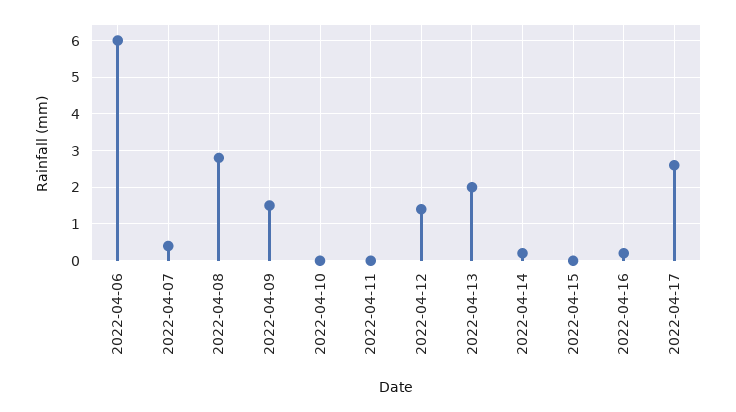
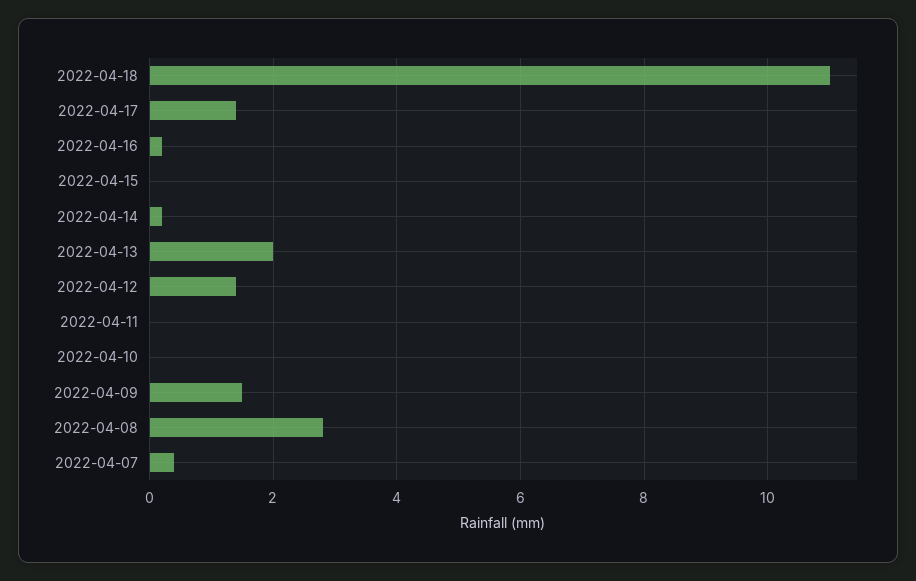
2022-04-06: 6 -> none
2022-04-17: 2.5 -> 1.5
2022-04-18: none -> 11

